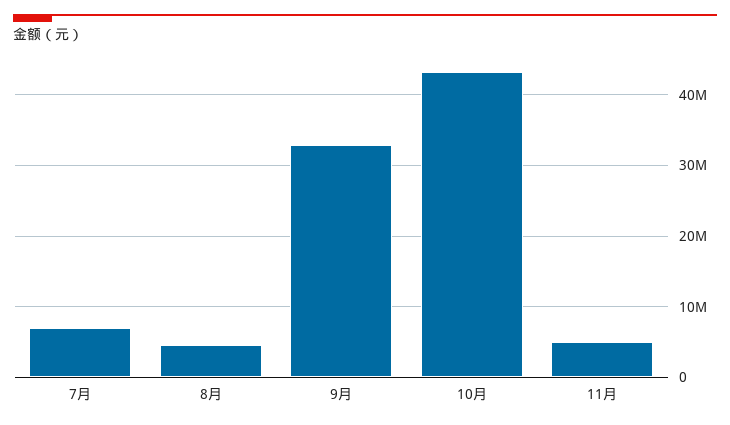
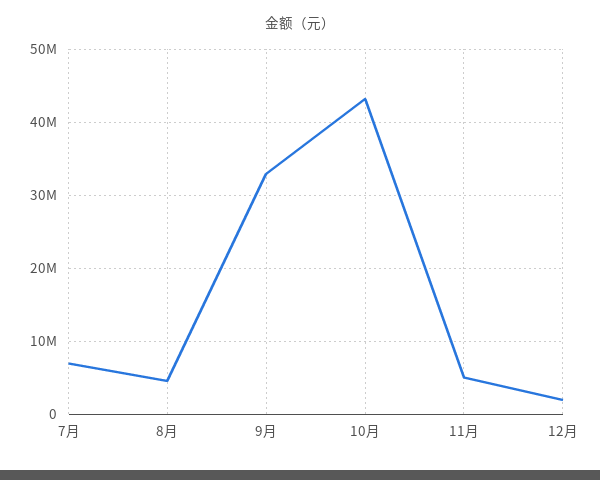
12月: none -> 2000000

